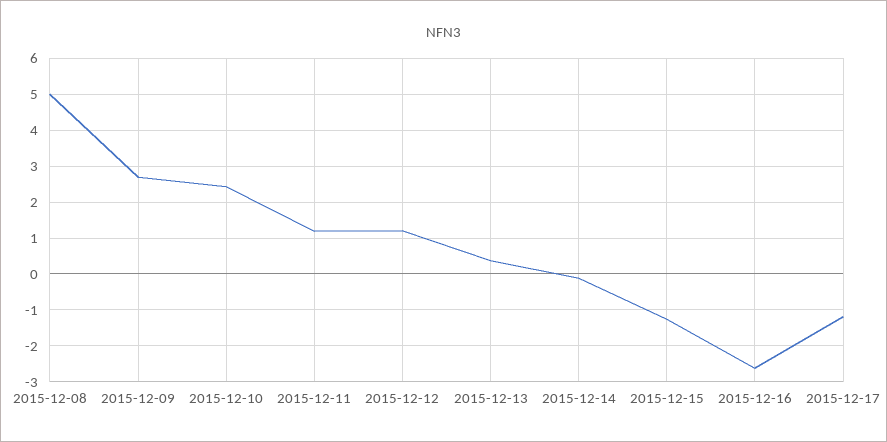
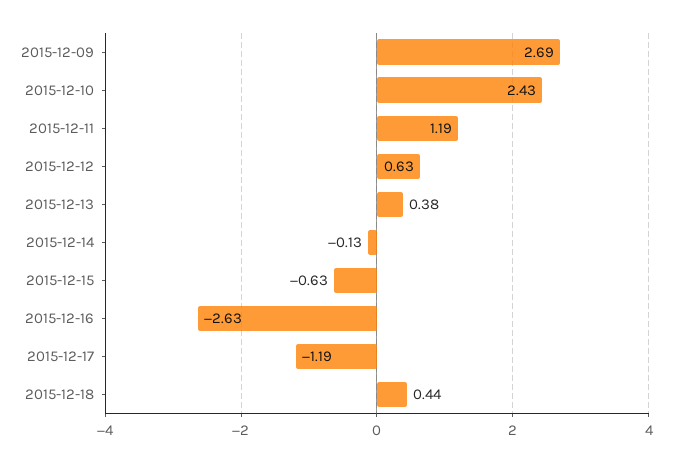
2015-12-08: 5 -> none
2015-12-12: 1.2 -> 0.63
2015-12-15: -1.2 -> -0.63
2015-12-18: none -> 0.44

